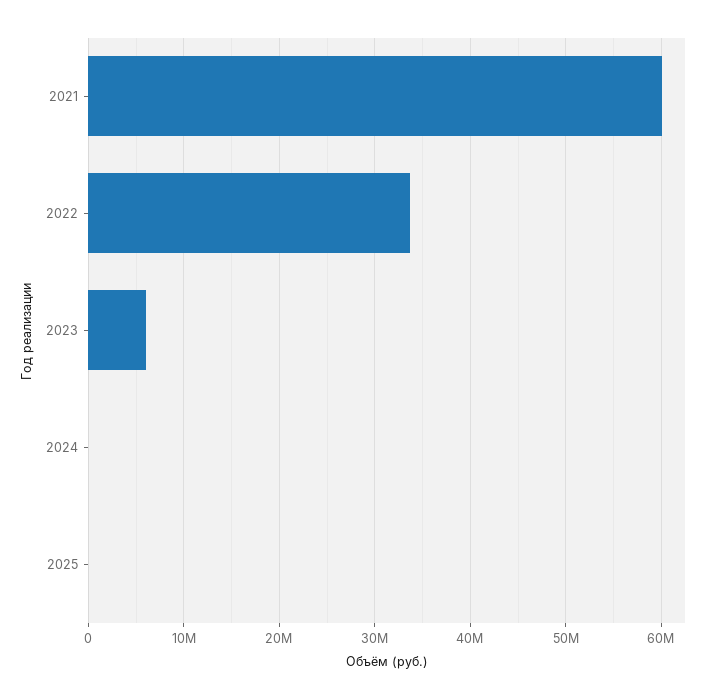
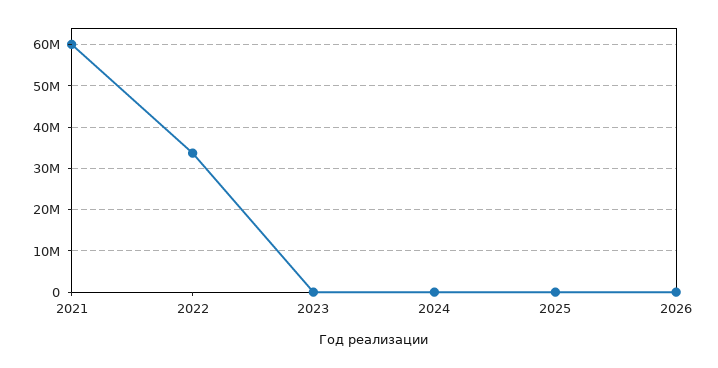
2023: 6000000 -> 0
2026: none -> 0

